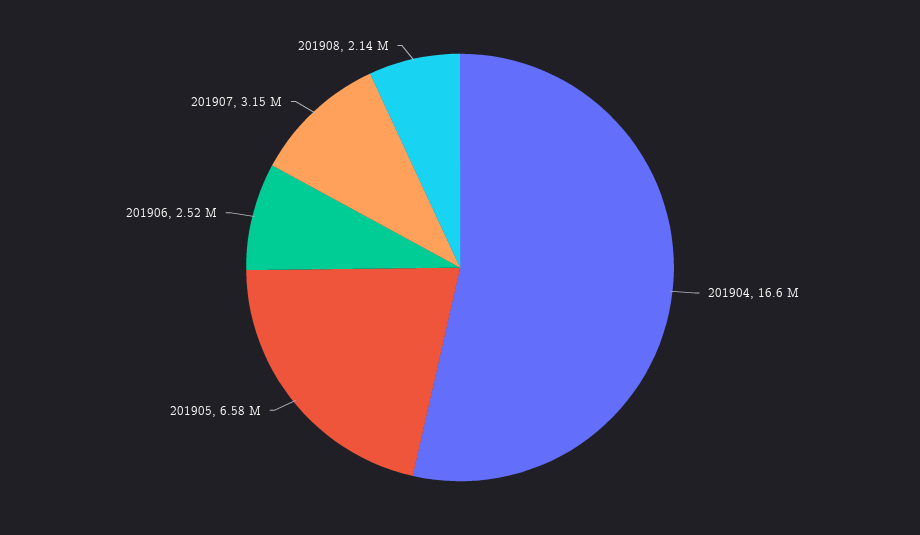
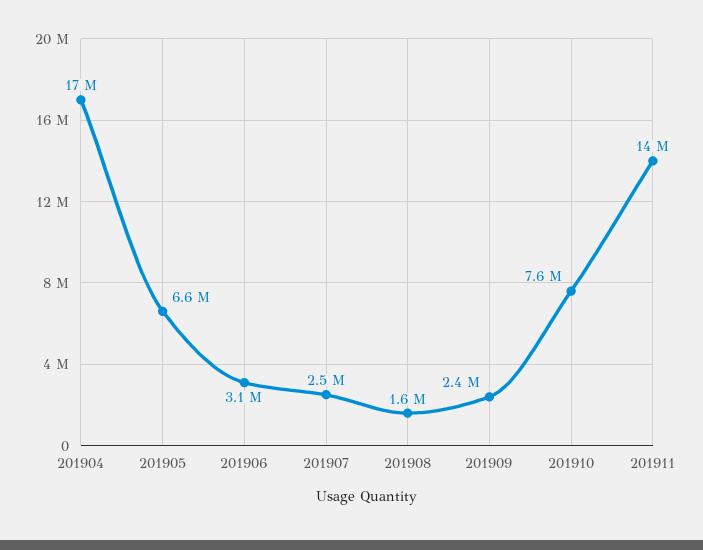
201906: 2520000 -> 3100000
201907: 3150000 -> 2500000
201908: 2140000 -> 1600000
201909: none -> 2400000
201910: none -> 7600000
201911: none -> 14000000

